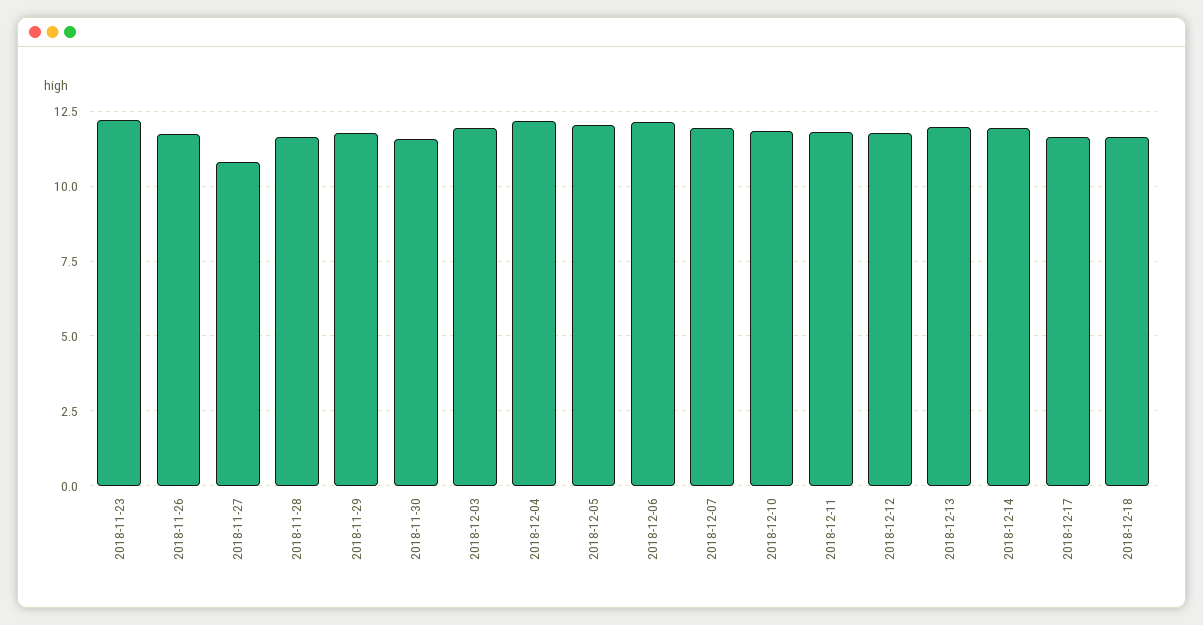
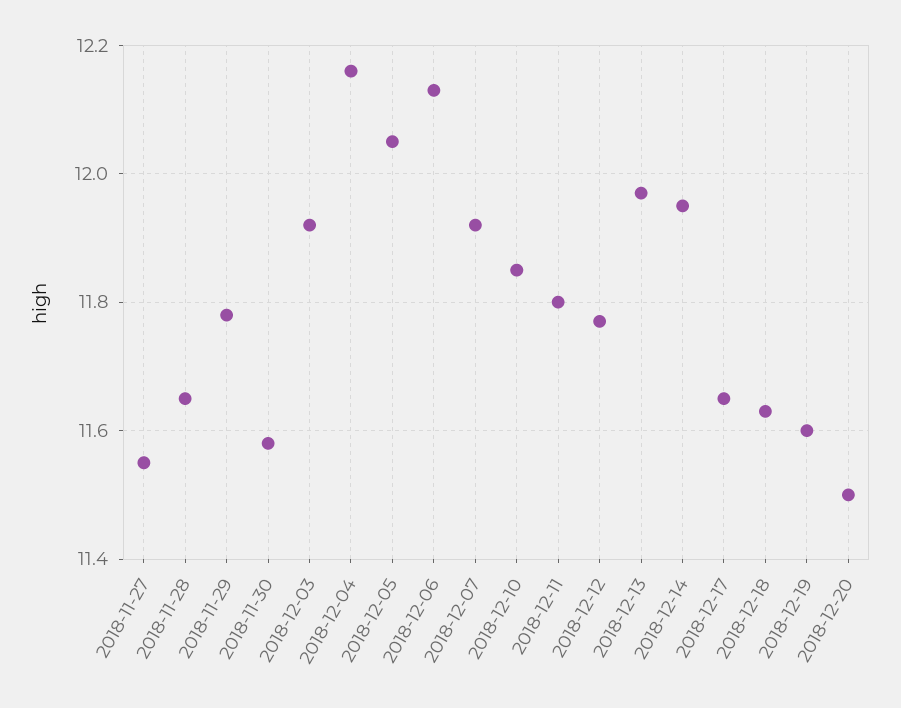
2018-11-23: 12.25 -> none
2018-11-26: 11.75 -> none
2018-11-27: 10.75 -> 11.55
2018-12-19: none -> 11.6
2018-12-20: none -> 11.5

